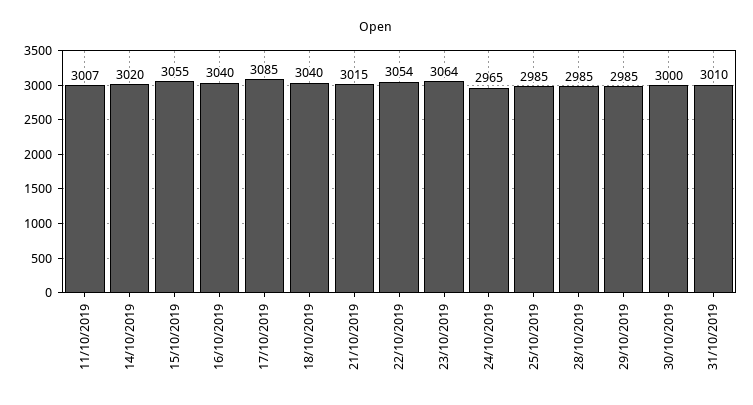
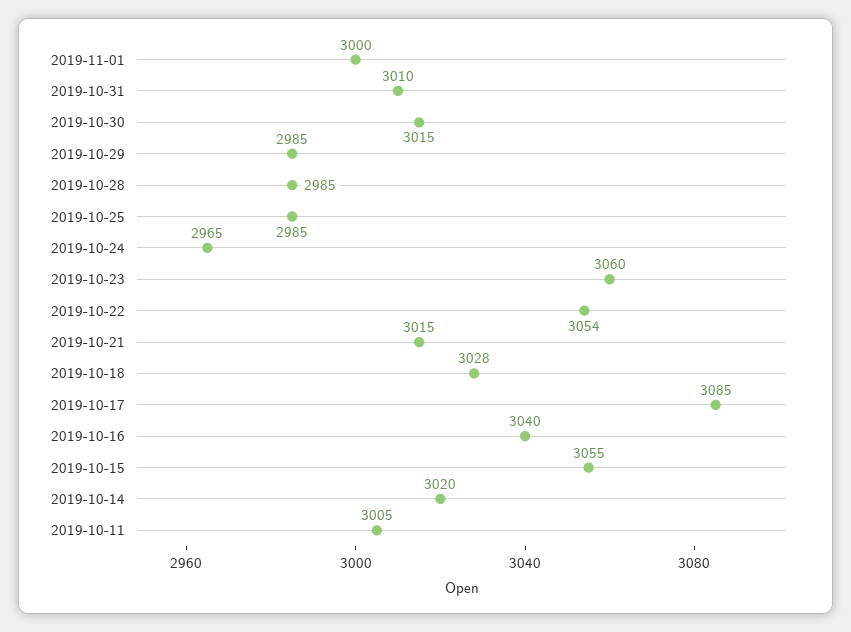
11/10/2019: 3007 -> 3005
18/10/2019: 3040 -> 3028
23/10/2019: 3064 -> 3060
30/10/2019: 3000 -> 3015
2019-11-01: none -> 3000

